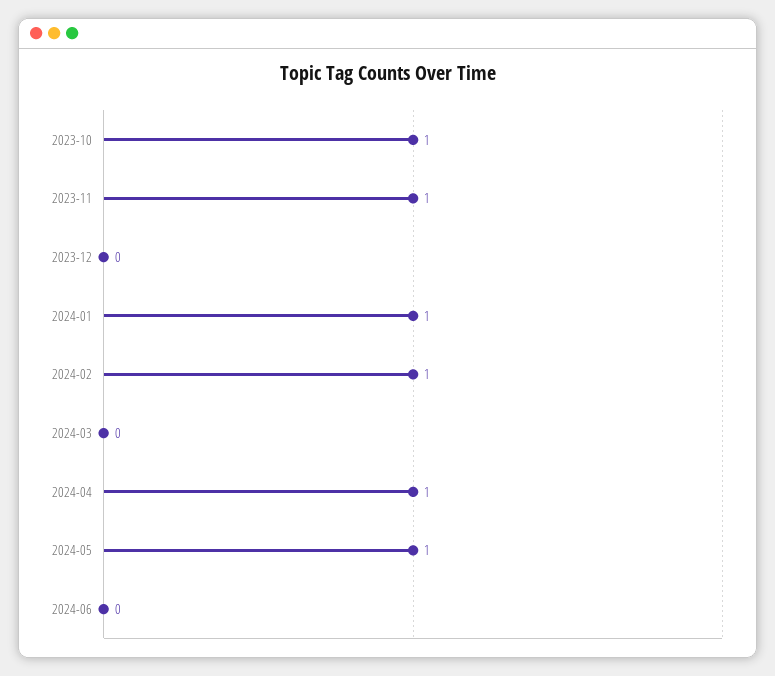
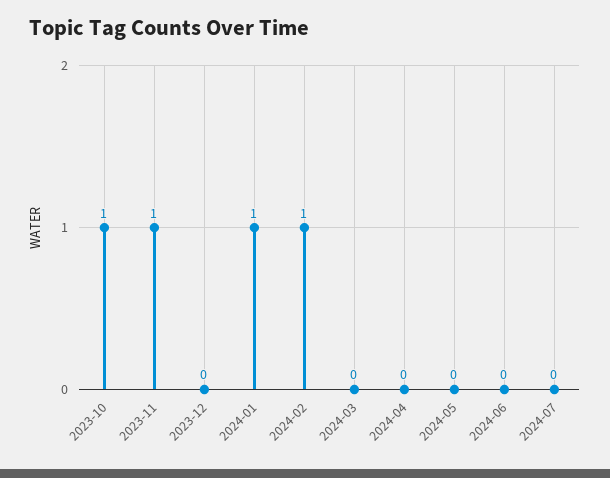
2024-04: 1 -> 0
2024-05: 1 -> 0
2024-07: none -> 0

